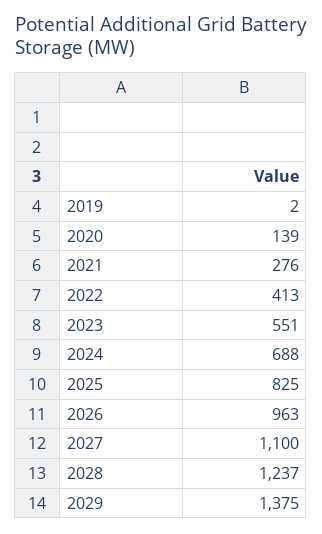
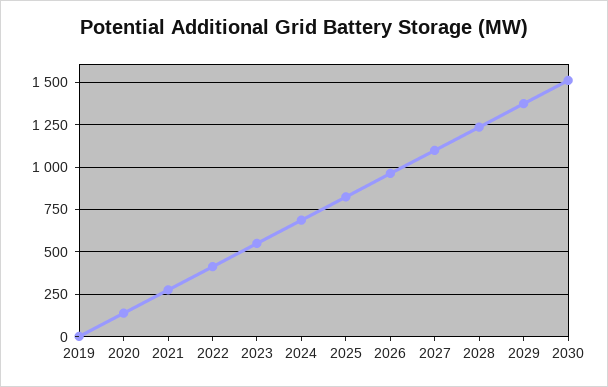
2030: none -> 1500

